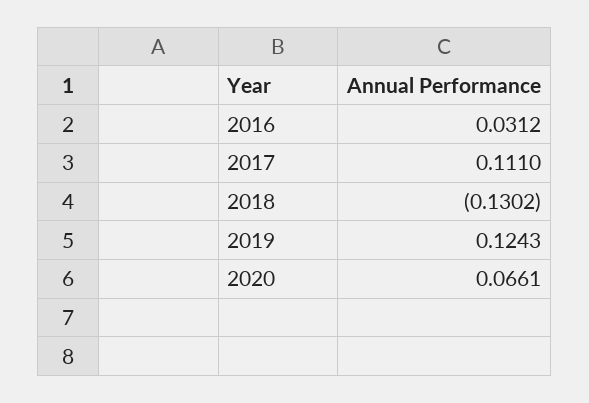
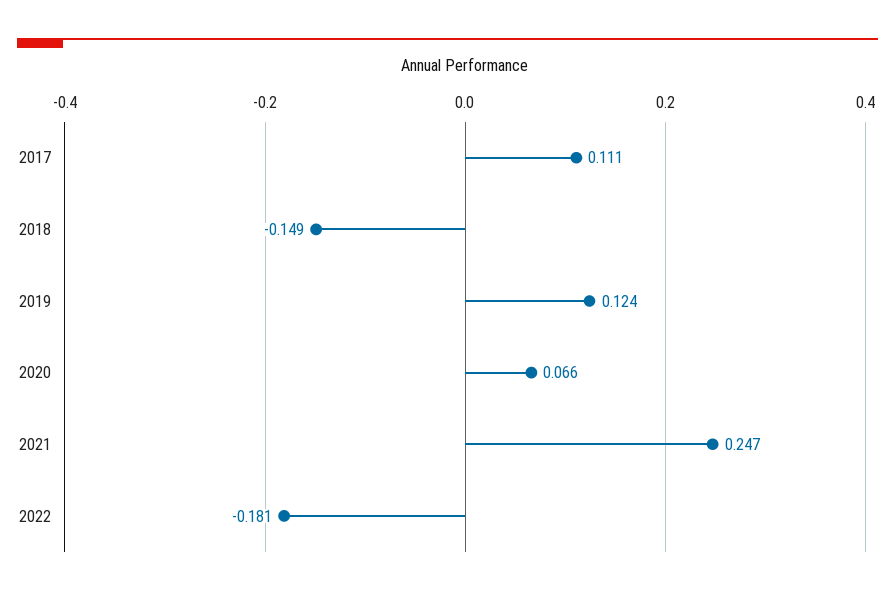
2016: 0.0312 -> none
2018: -0.1302 -> -0.149
2021: none -> 0.247
2022: none -> -0.181

